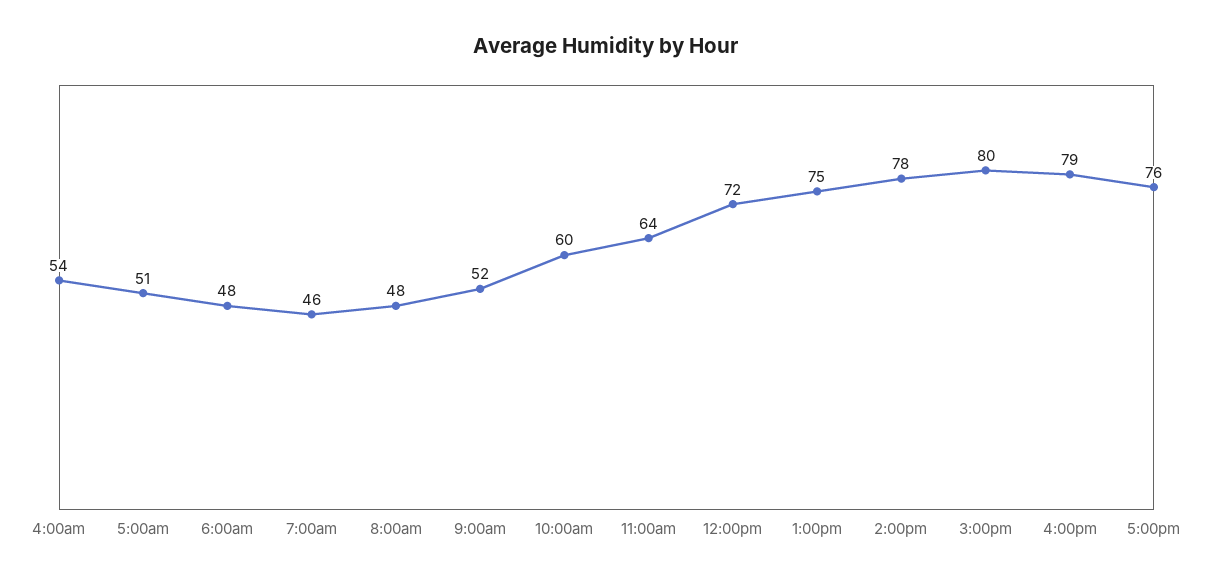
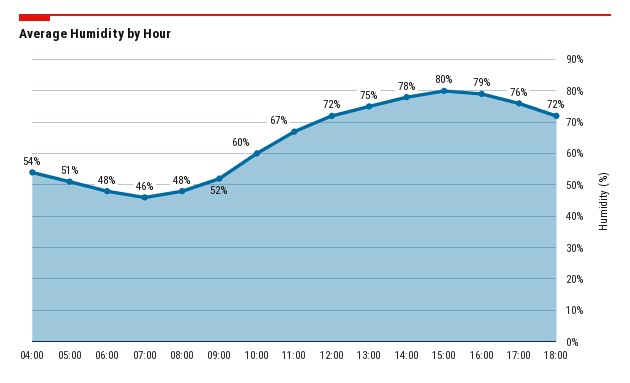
11:00am: 64 -> 67
18:00: none -> 72

